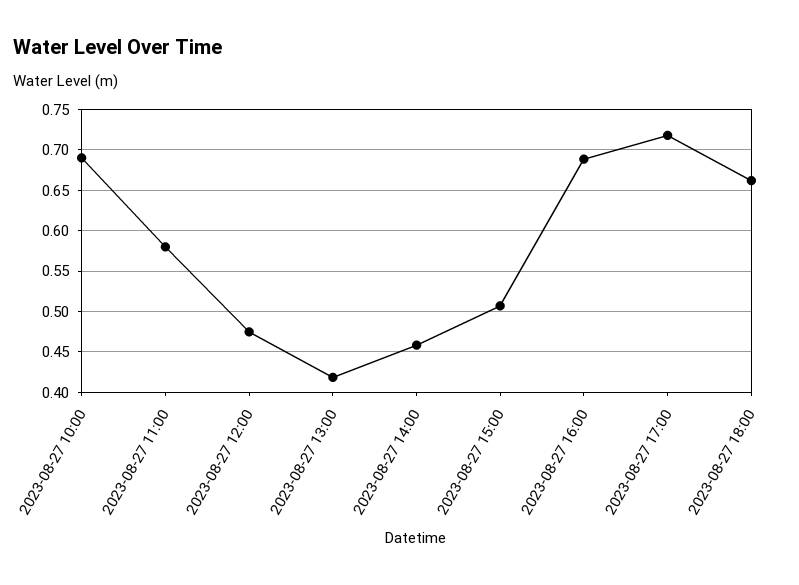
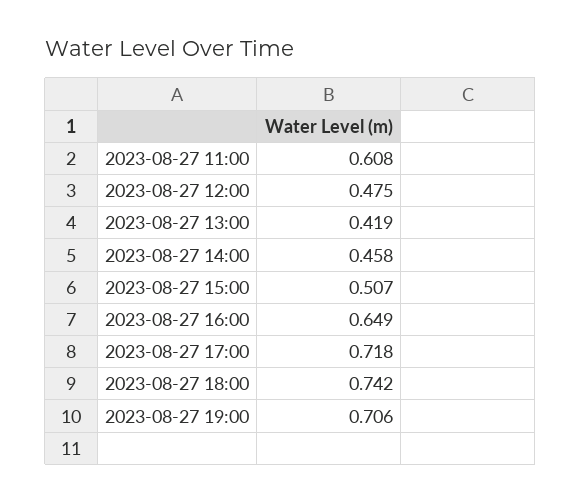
2023-08-27 10:00: 0.69 -> none
2023-08-27 11:00: 0.58 -> 0.608
2023-08-27 16:00: 0.69 -> 0.649
2023-08-27 18:00: 0.66 -> 0.742
2023-08-27 19:00: none -> 0.706

